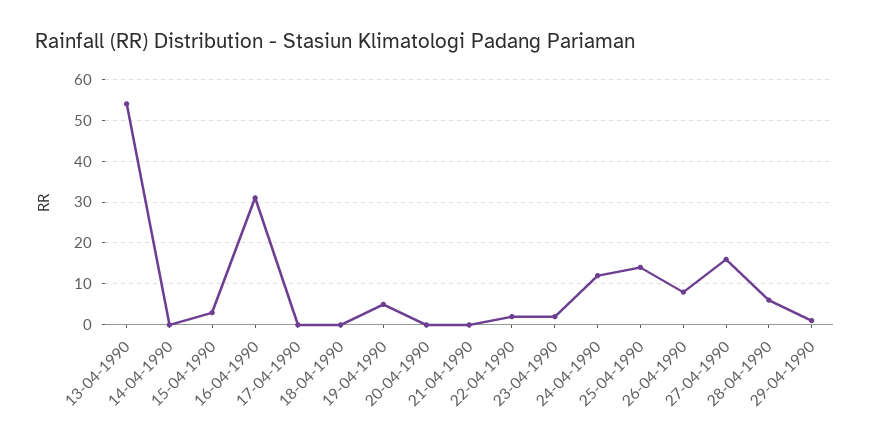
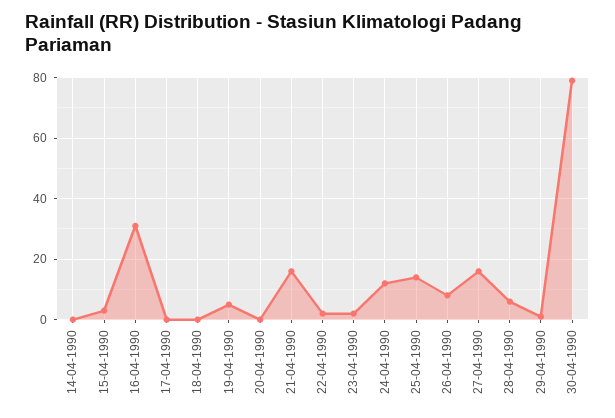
13-04-1990: 55 -> none
21-04-1990: 0 -> 15
30-04-1990: none -> 80

